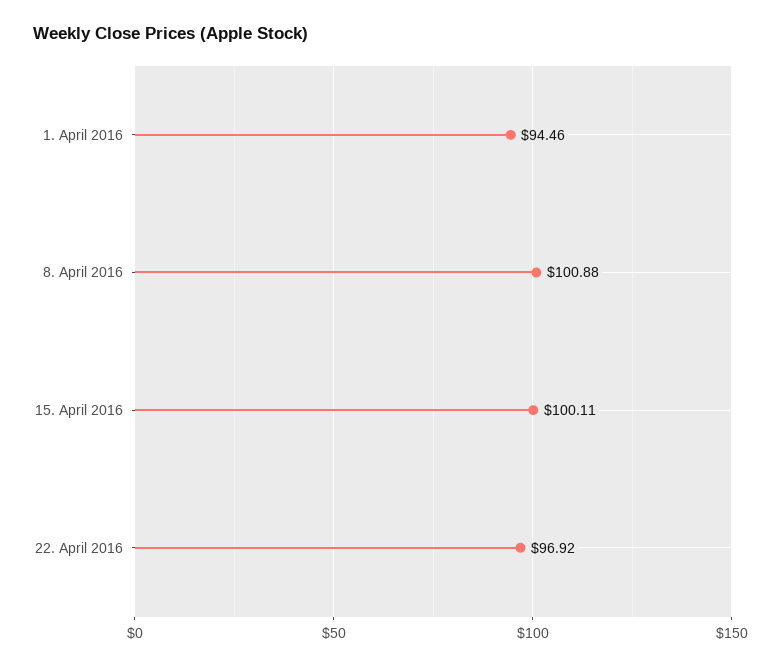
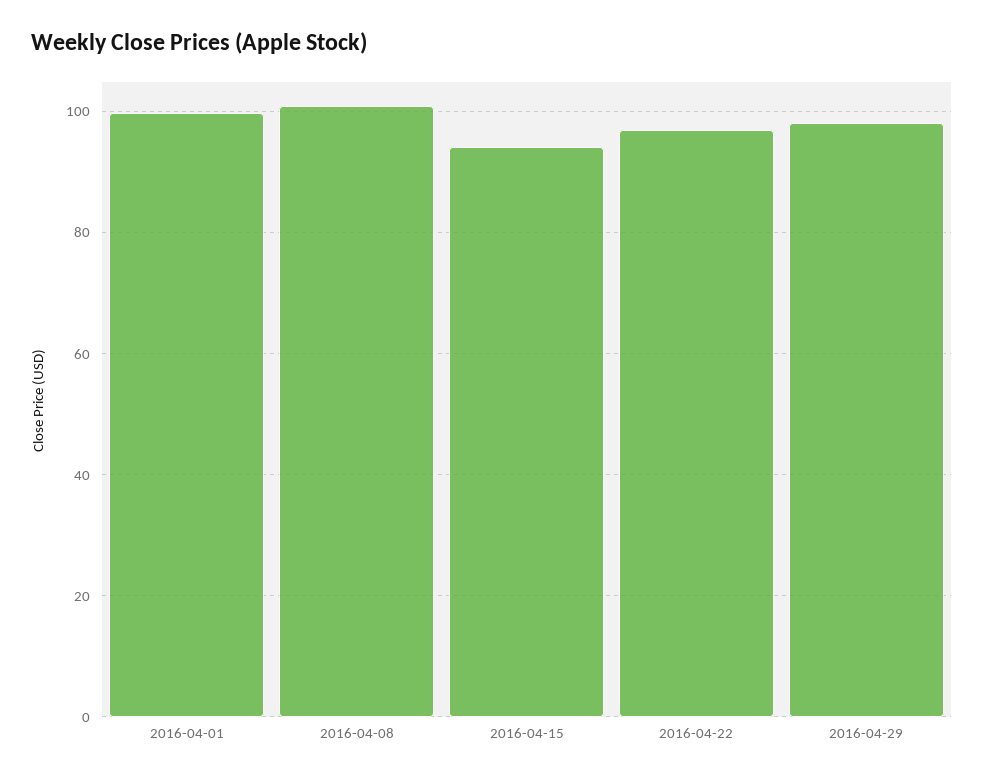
1. April 2016: 94.46 -> 100
15. April 2016: 100.11 -> 94
2016-04-29: none -> 98

